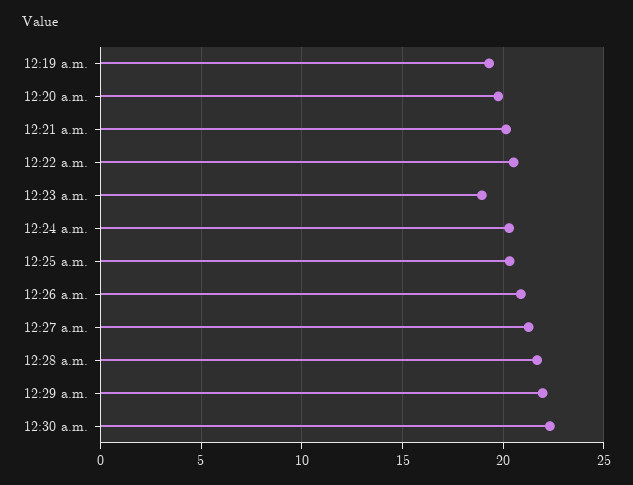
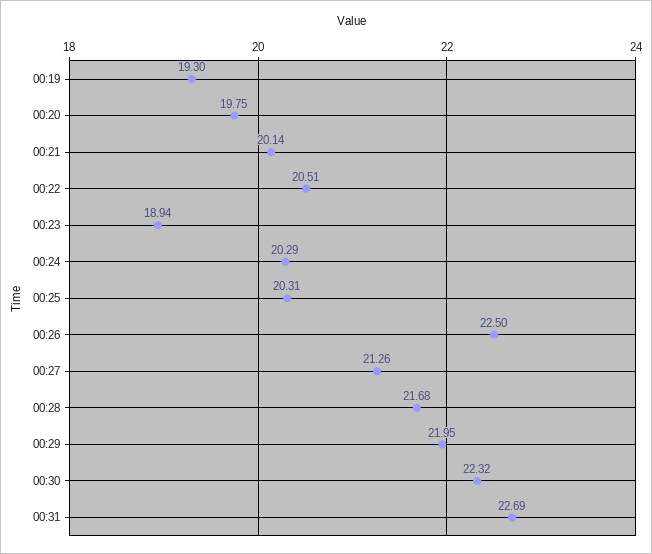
12:26 a.m.: 21 -> 22.5
00:31: none -> 22.69

